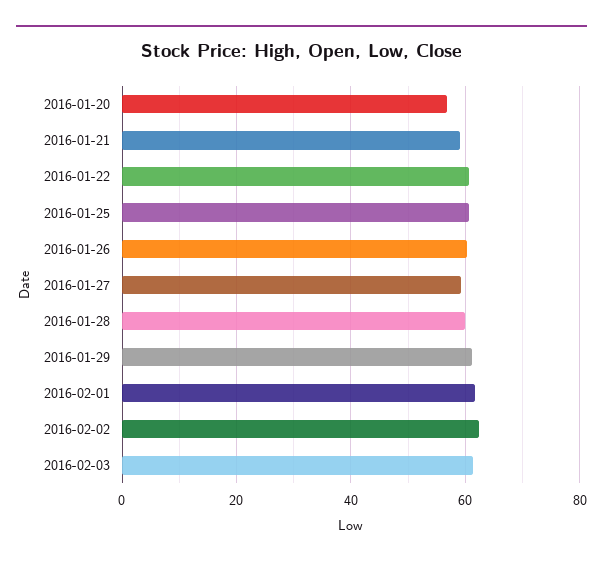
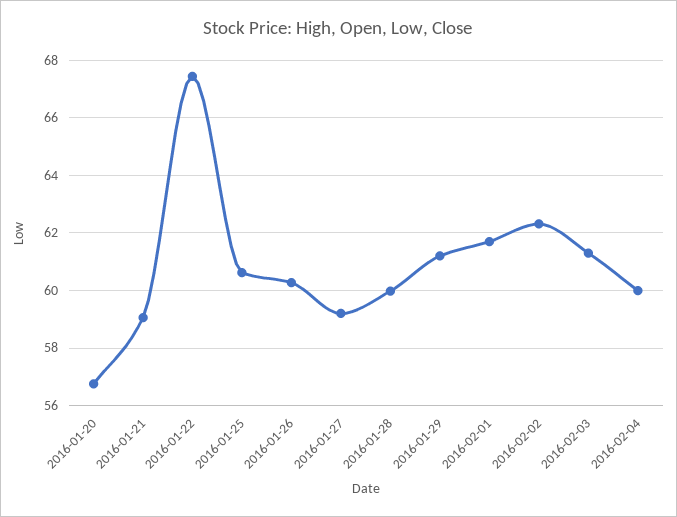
2016-01-22: 60 -> 67.5
2016-02-04: none -> 60

